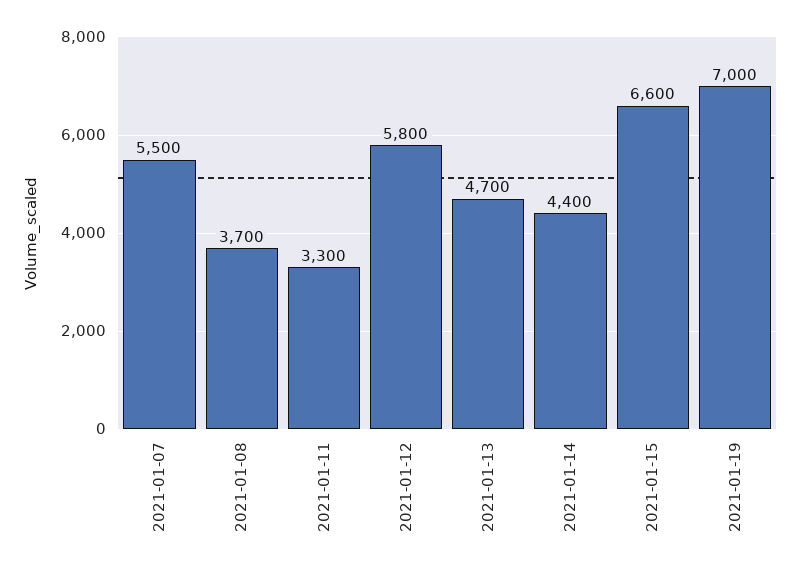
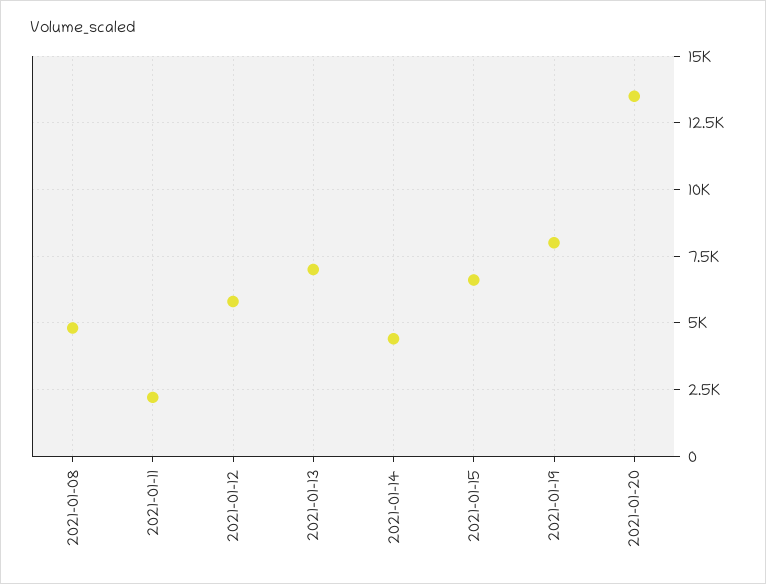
2021-01-07: 5500 -> none
2021-01-08: 3700 -> 4750
2021-01-11: 3300 -> 2250
2021-01-13: 4700 -> 7000
2021-01-19: 7000 -> 8000
2021-01-20: none -> 13500

